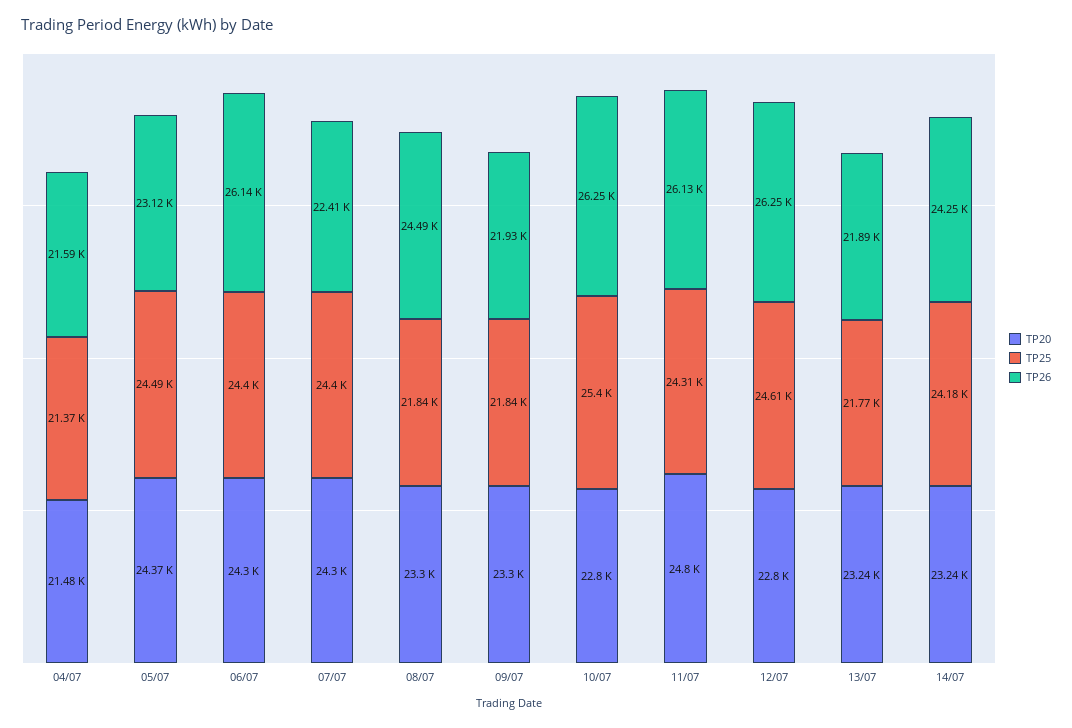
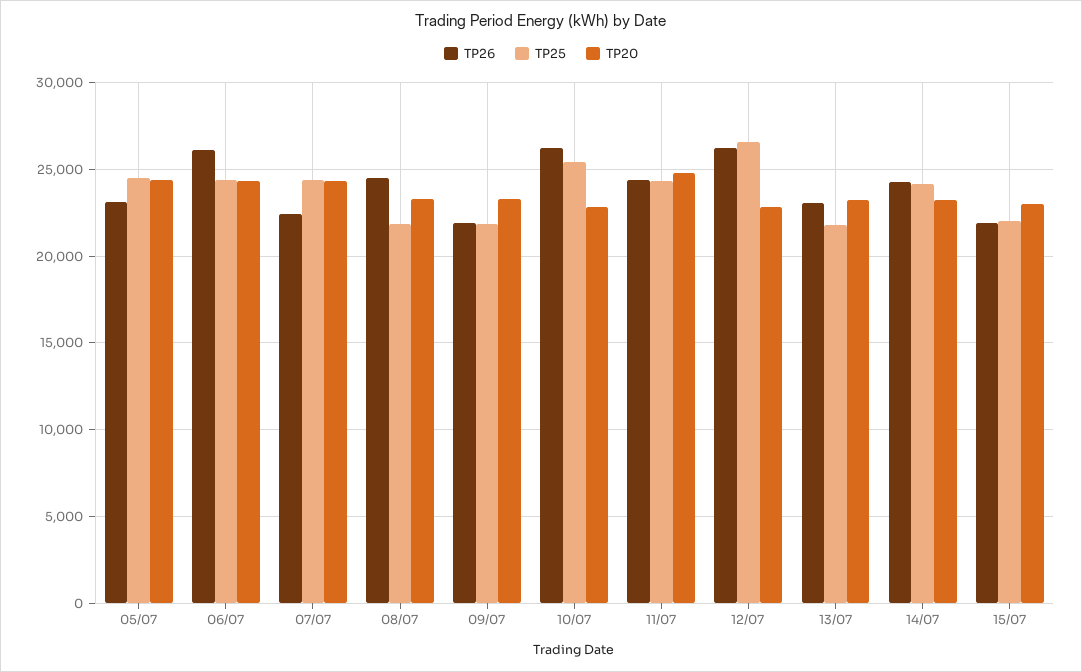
TP20, 04/07: 21480 -> none
TP25, 04/07: 21370 -> none
TP26, 04/07: 21590 -> none
TP26, 11/07: 26130 -> 24500
TP25, 12/07: 24610 -> 26500
TP26, 13/07: 21890 -> 23000
TP26, 15/07: none -> 22000
TP25, 15/07: none -> 22000
TP20, 15/07: none -> 23000

